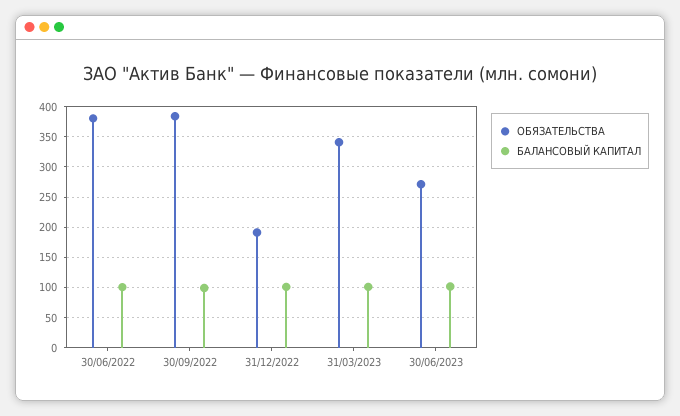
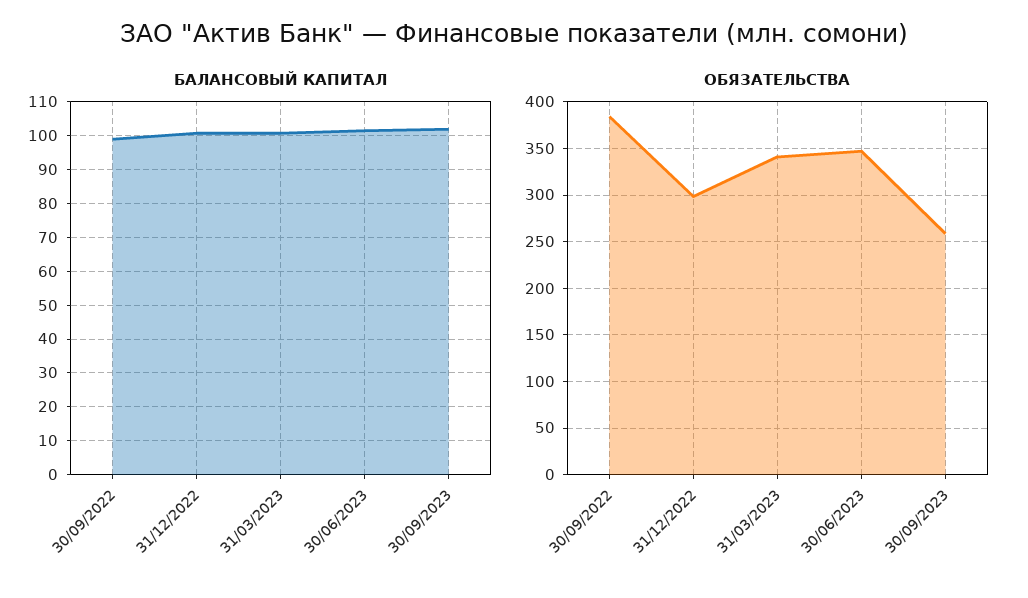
ОБЯЗАТЕЛЬСТВА, 30/06/2022: 380 -> none
БАЛАНСОВЫЙ КАПИТАЛ, 30/06/2022: 100 -> none
ОБЯЗАТЕЛЬСТВА, 31/12/2022: 190 -> 300
ОБЯЗАТЕЛЬСТВА, 30/06/2023: 270 -> 350
БАЛАНСОВЫЙ КАПИТАЛ, 30/09/2023: none -> 102
ОБЯЗАТЕЛЬСТВА, 30/09/2023: none -> 260

